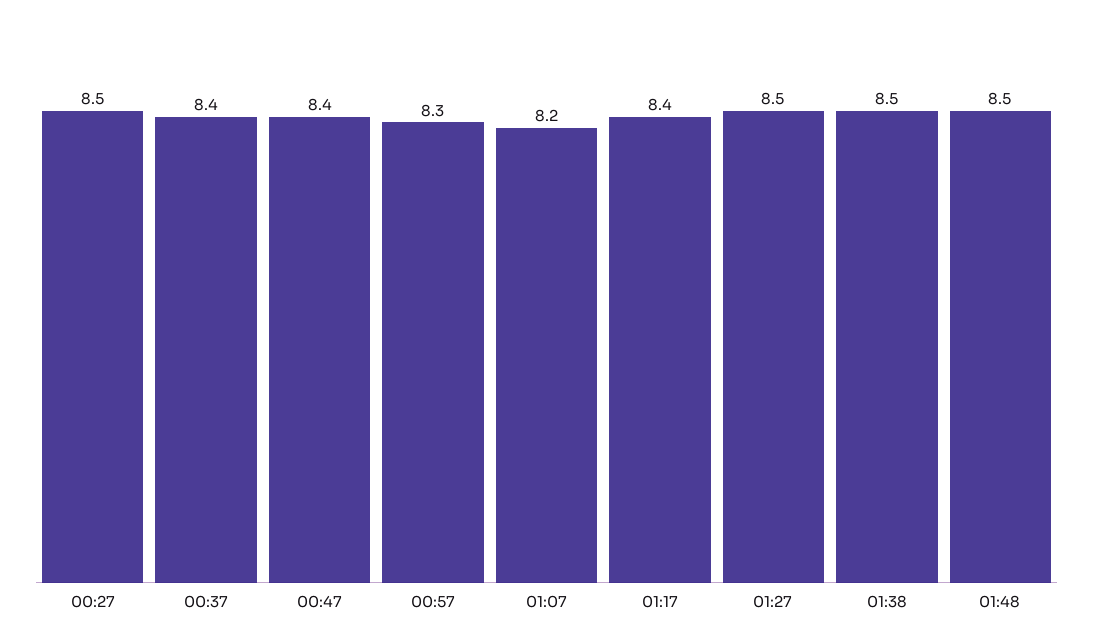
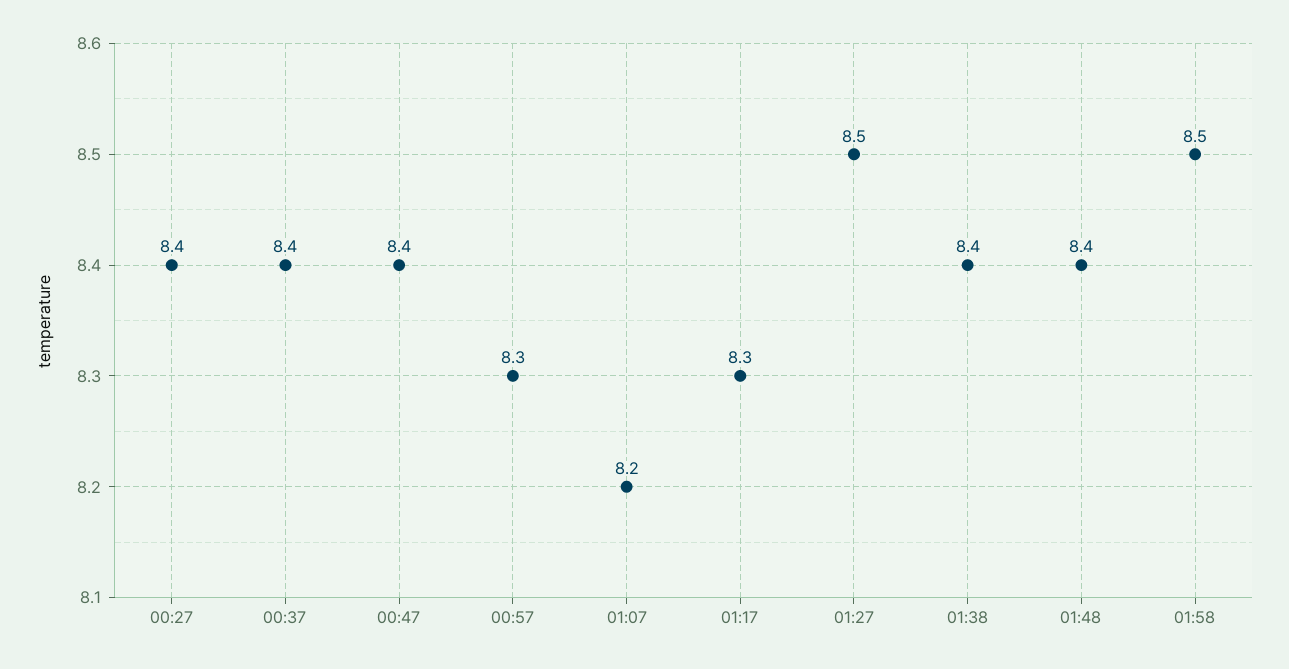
00:27: 8.5 -> 8.4
01:17: 8.4 -> 8.3
01:38: 8.5 -> 8.4
01:48: 8.5 -> 8.4
01:58: none -> 8.5

